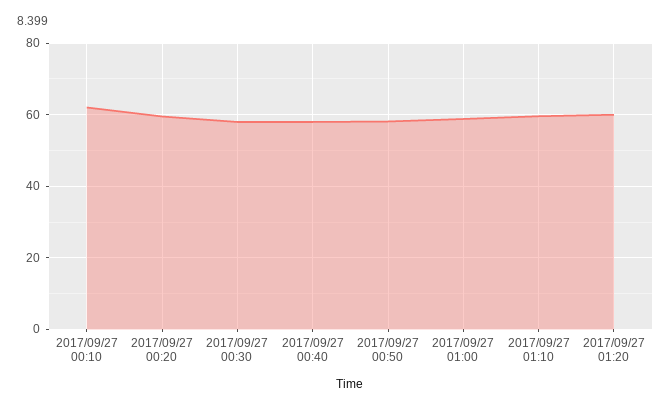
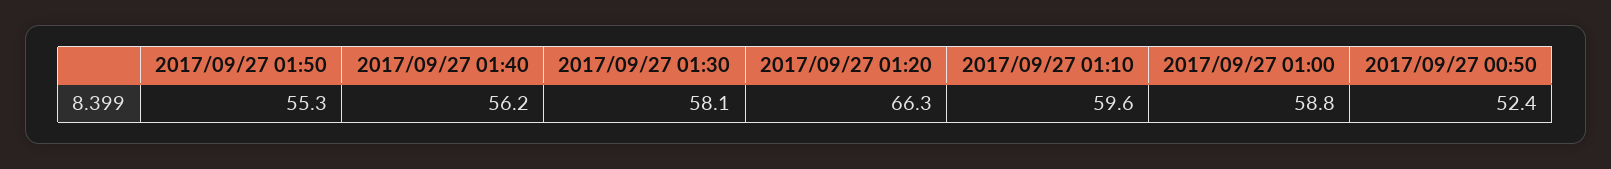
2017/09/27 00:10: 62 -> none
2017/09/27 00:20: 60 -> none
2017/09/27 00:30: 58 -> none
2017/09/27 00:40: 58 -> none
2017/09/27 00:50: 58 -> 52.4
2017/09/27 01:20: 60 -> 66.3
2017/09/27 01:50: none -> 55.3
2017/09/27 01:40: none -> 56.2
2017/09/27 01:30: none -> 58.1

